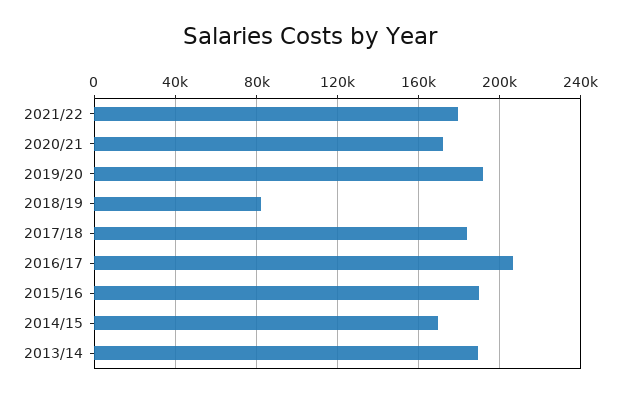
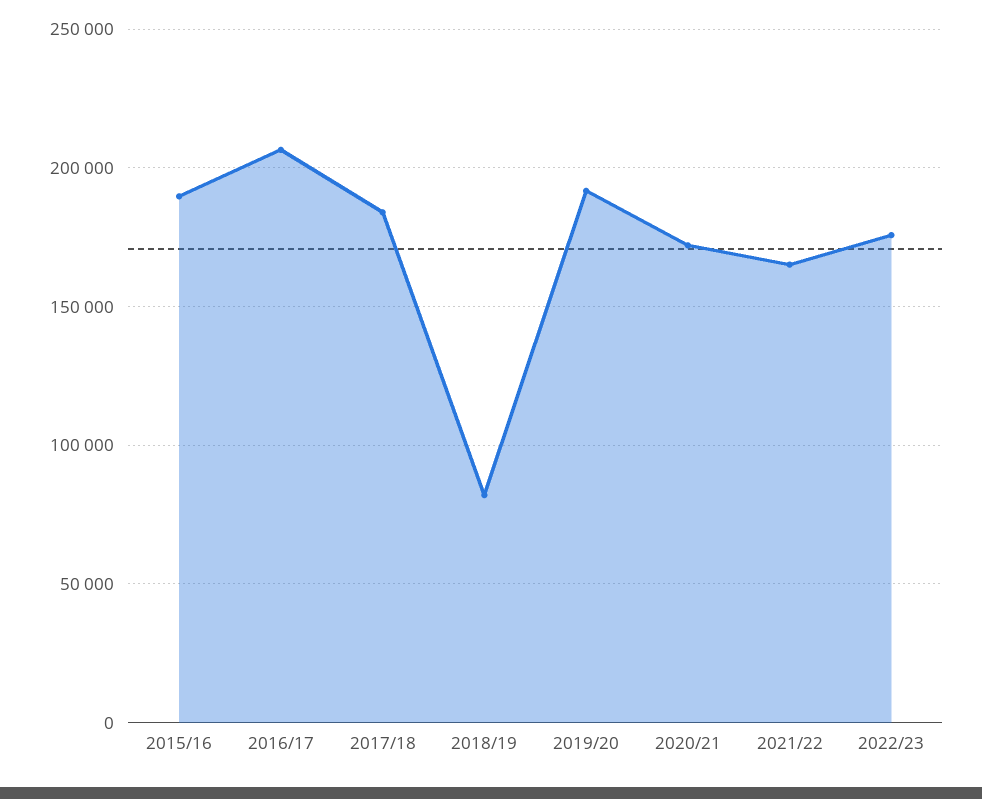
2021/22: 180000 -> 165000
2014/15: 170000 -> none
2013/14: 190000 -> none
2022/23: none -> 175000

